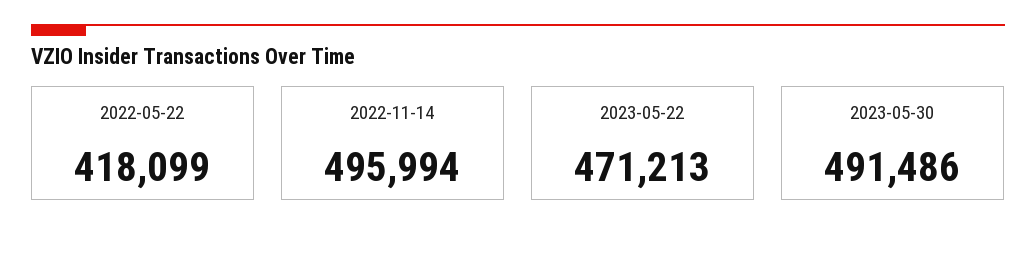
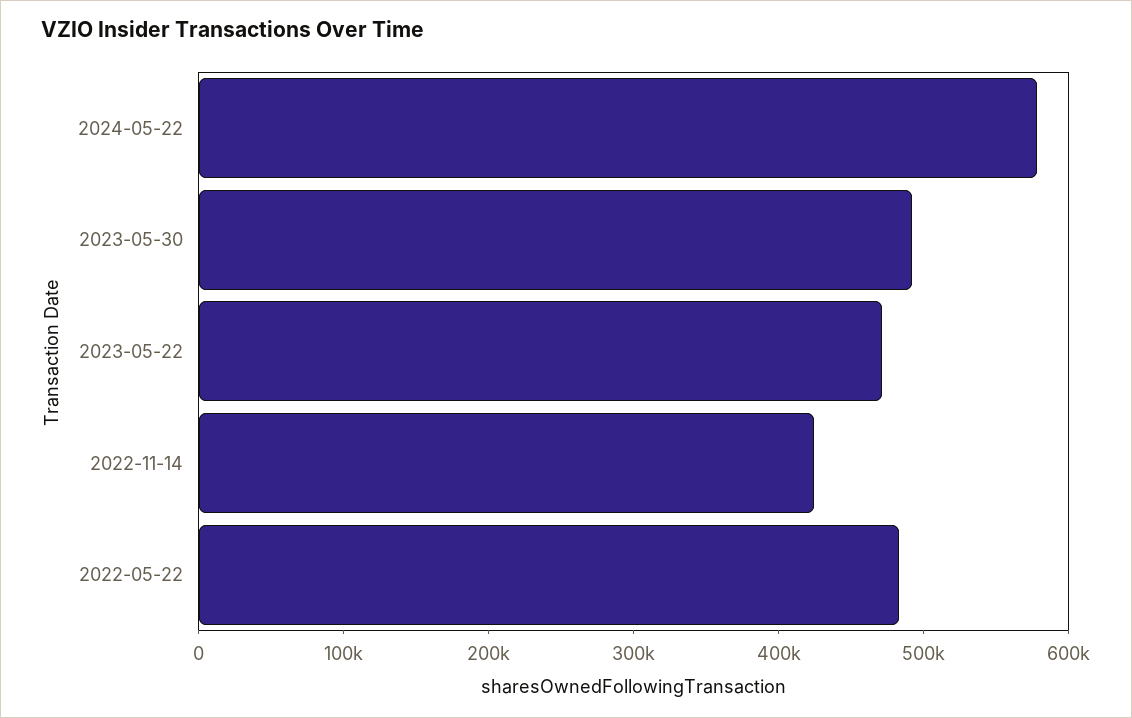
2022-05-22: 418099 -> 480000
2022-11-14: 495994 -> 420000
2024-05-22: none -> 580000

